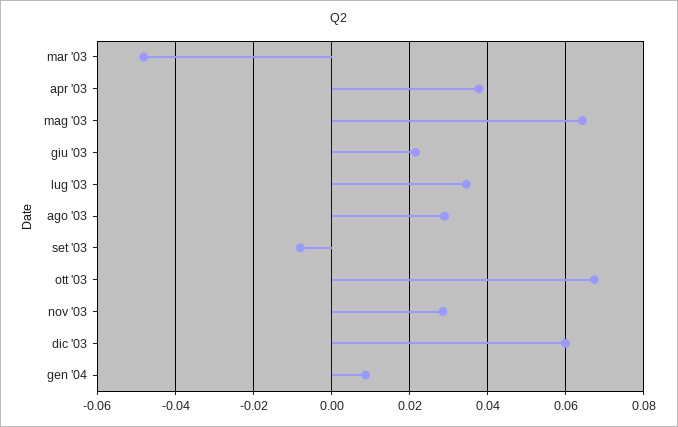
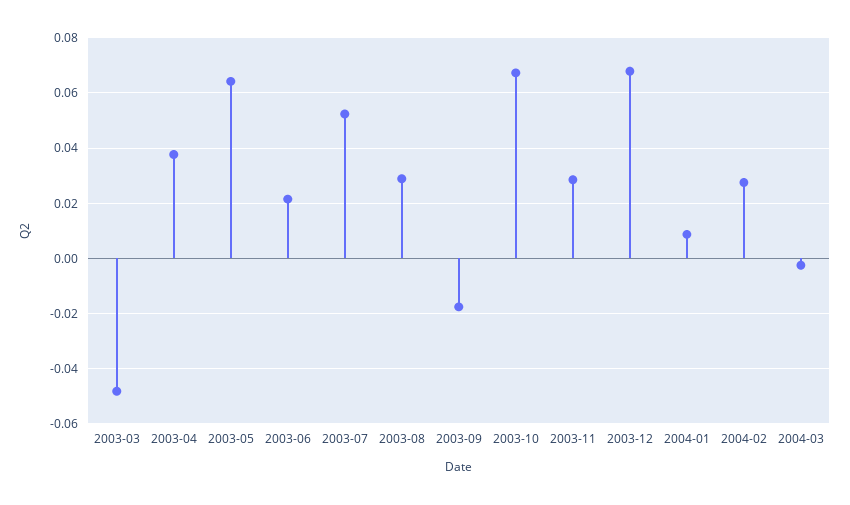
lug '03: 0.034 -> 0.0525
set '03: -0.008 -> -0.0175
dic '03: 0.06 -> 0.0675
2004-02: none -> 0.0275
2004-03: none -> -0.0025

